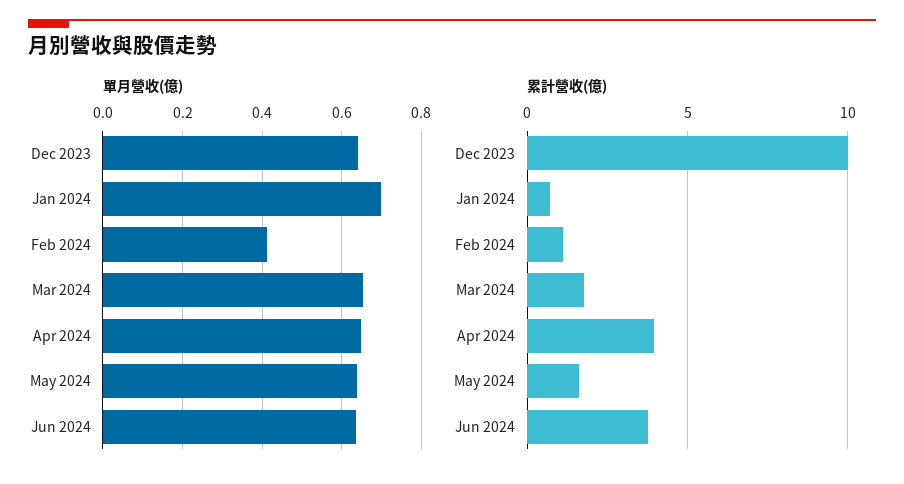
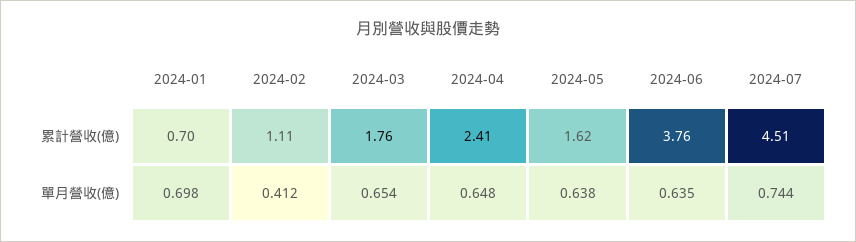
單月營收(億), Dec 2023: 0.64 -> none
累計營收(億), Dec 2023: 10 -> none
累計營收(億), Apr 2024: 4 -> 2.41
累計營收(億), 2024-07: none -> 4.51
單月營收(億), 2024-07: none -> 0.744

